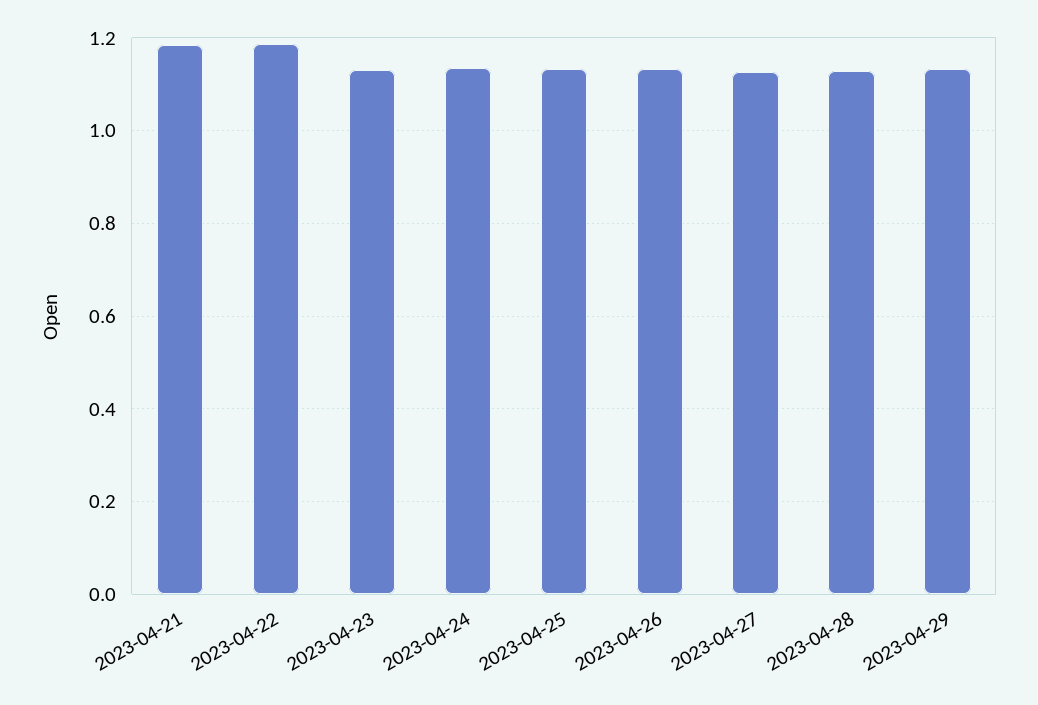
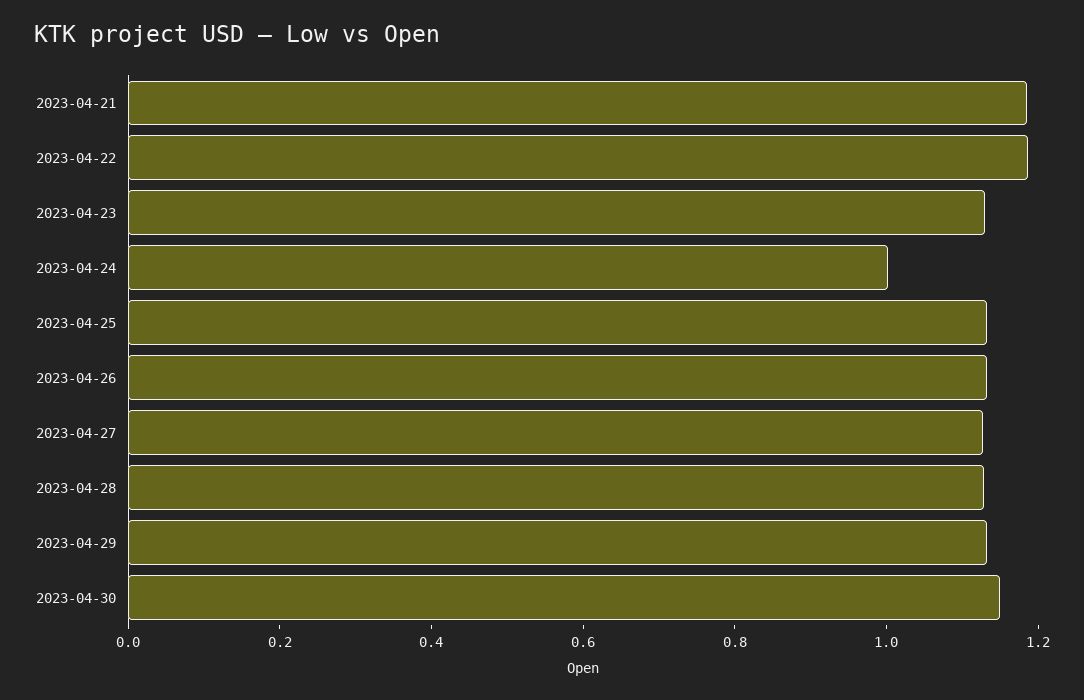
2023-04-24: 1.14 -> 1
2023-04-30: none -> 1.15

